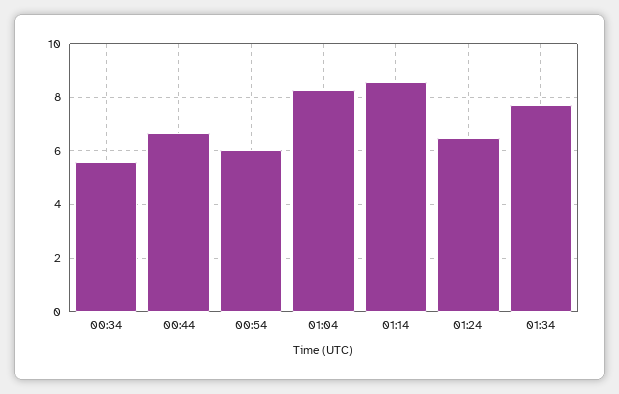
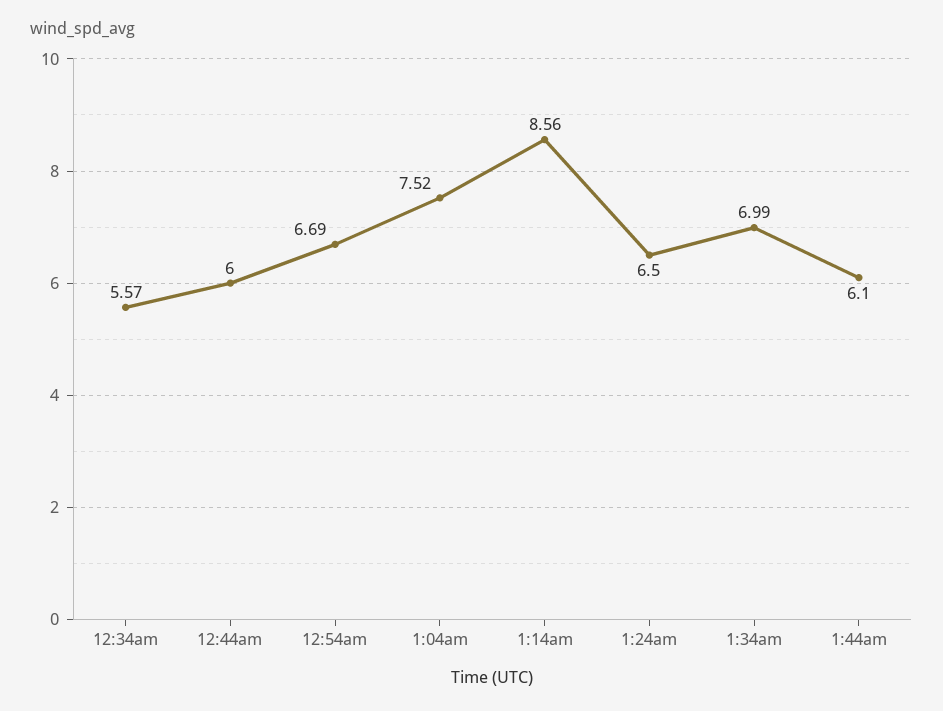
00:44: 6.75 -> 6
00:54: 6 -> 6.69
01:04: 8.25 -> 7.52
01:34: 7.75 -> 6.99
1:44am: none -> 6.1

